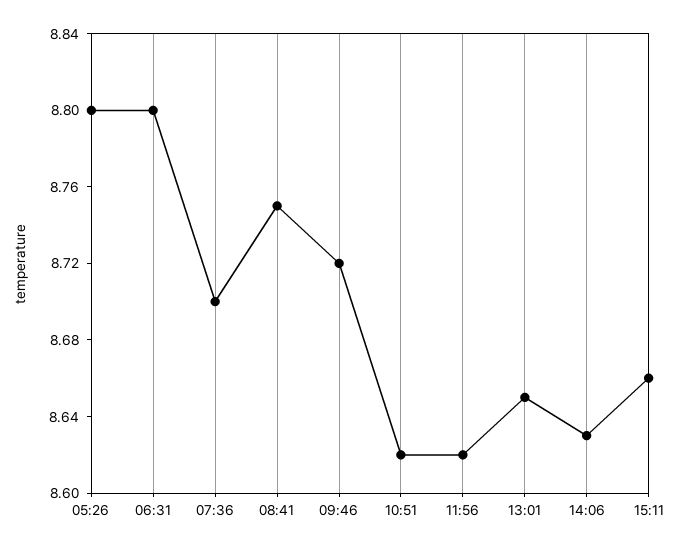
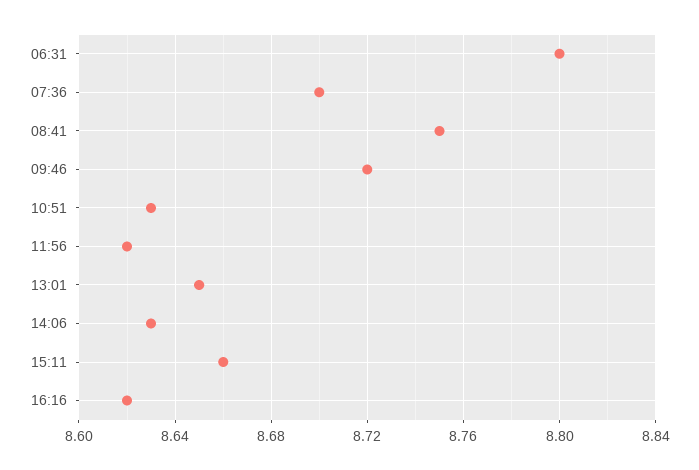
05:26: 8.8 -> none
10:51: 8.62 -> 8.63
16:16: none -> 8.62

